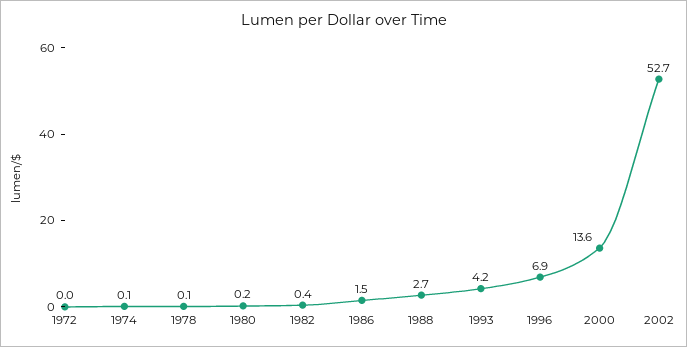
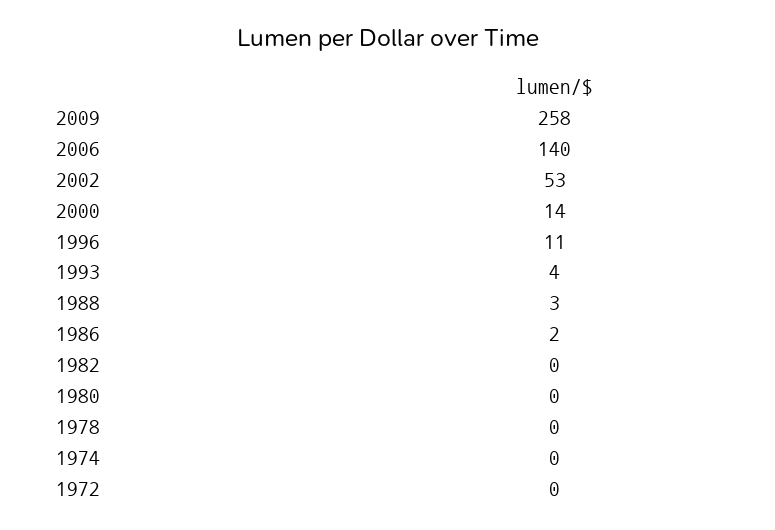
1996: 6.9 -> 11
2009: none -> 258
2006: none -> 140

